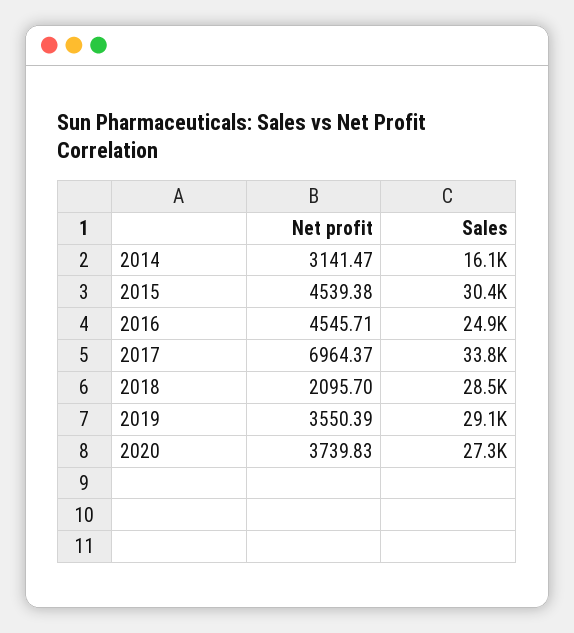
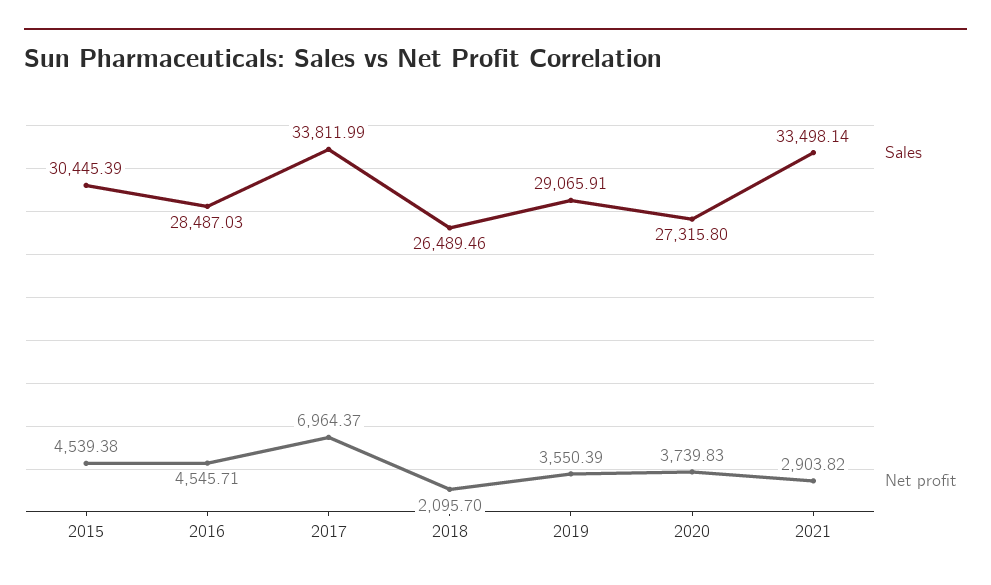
Net profit, 2014: 3141.47 -> none
Sales, 2014: 16100 -> none
Sales, 2016: 24900 -> 28487.03
Sales, 2018: 28500 -> 26489.46
Sales, 2021: none -> 33498.14
Net profit, 2021: none -> 2903.82

